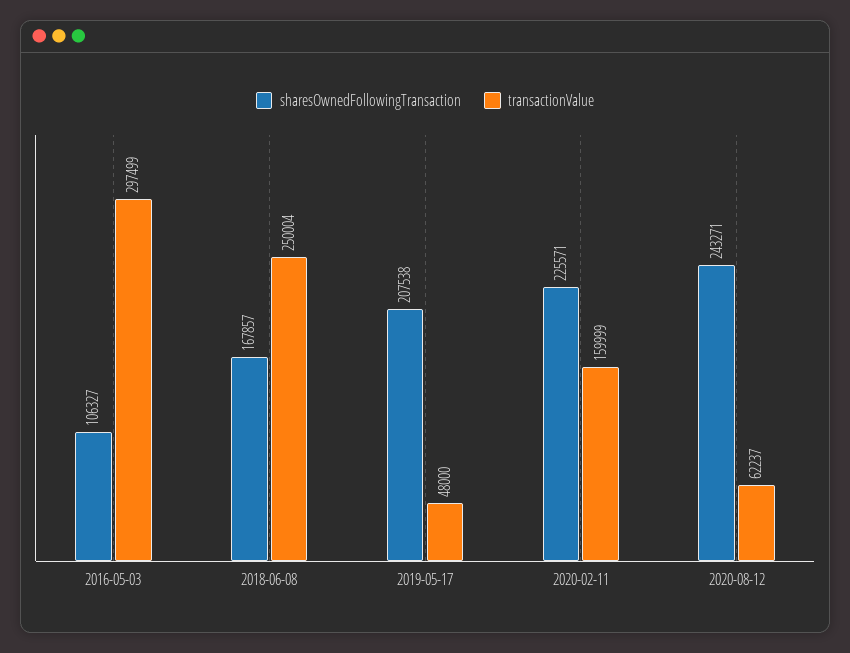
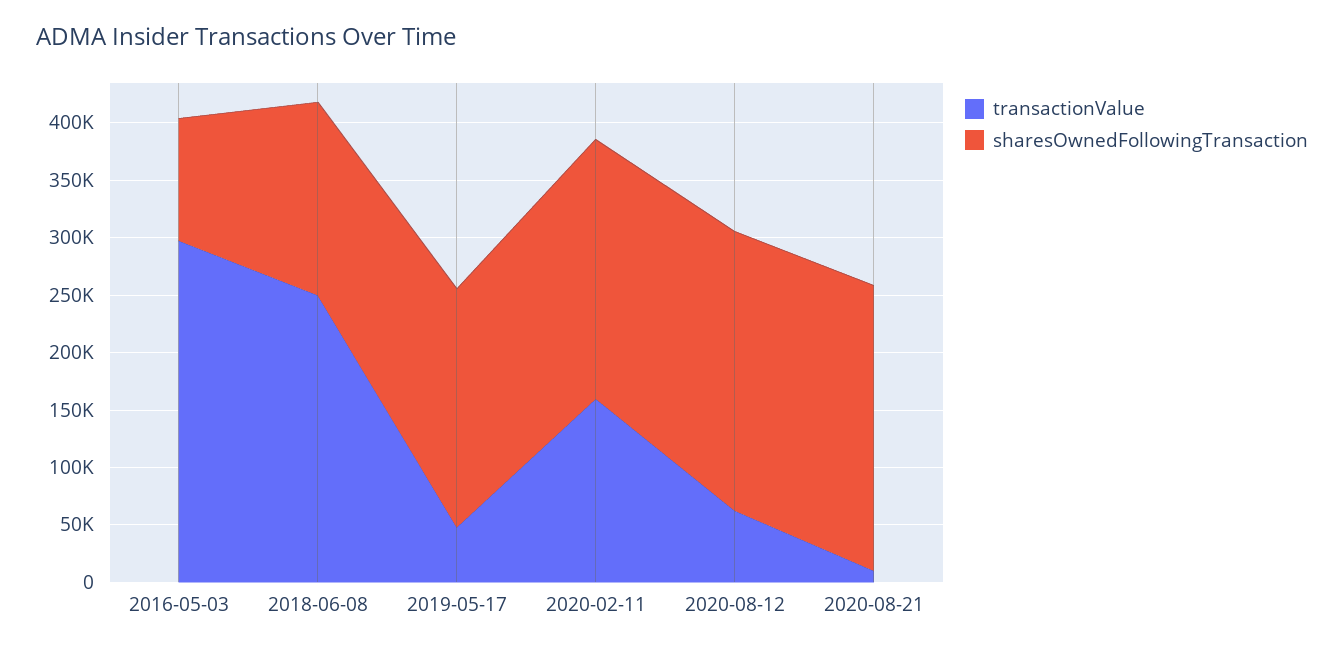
transactionValue, 2020-08-21: none -> 10000
sharesOwnedFollowingTransaction, 2020-08-21: none -> 250000

